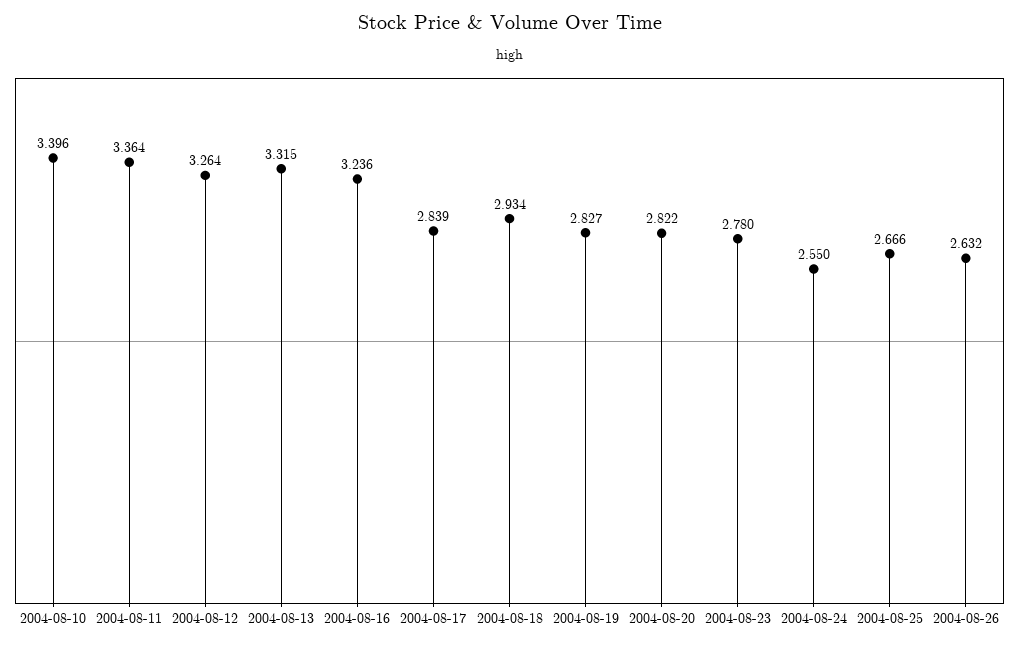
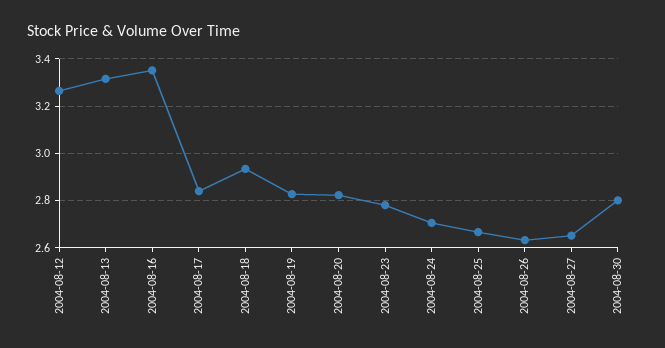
2004-08-10: 3.396 -> none
2004-08-11: 3.364 -> none
2004-08-16: 3.236 -> 3.35
2004-08-24: 2.55 -> 2.7
2004-08-27: none -> 2.65
2004-08-30: none -> 2.8

